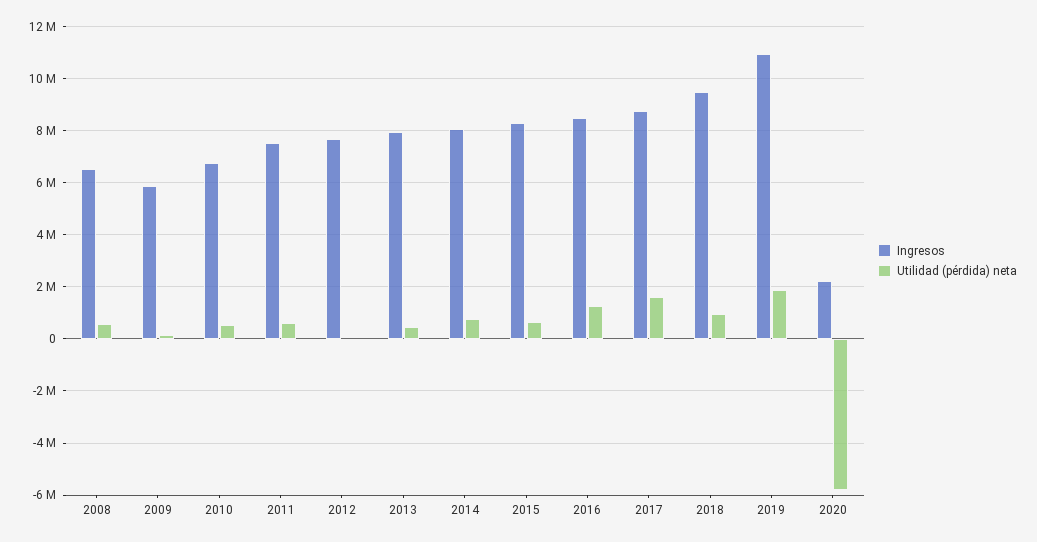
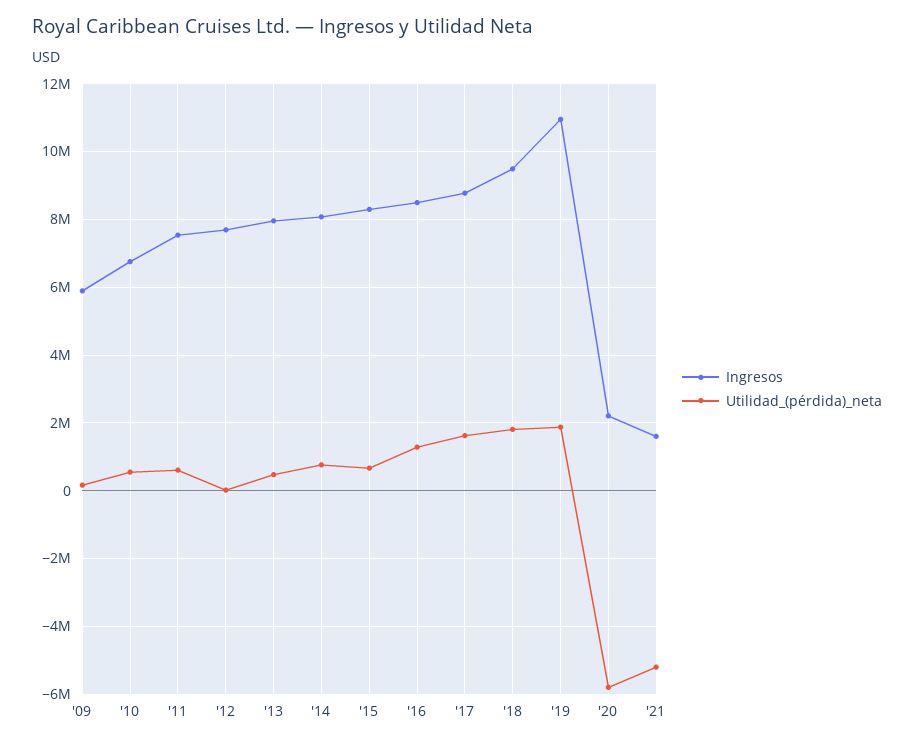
Ingresos, 2008: 6500000 -> none
Utilidad (pérdida) neta, 2008: 500000 -> none
Utilidad (pérdida) neta, 2018: 1000000 -> 1800000
Ingresos, '21: none -> 1600000
Utilidad (pérdida) neta, '21: none -> -5200000

